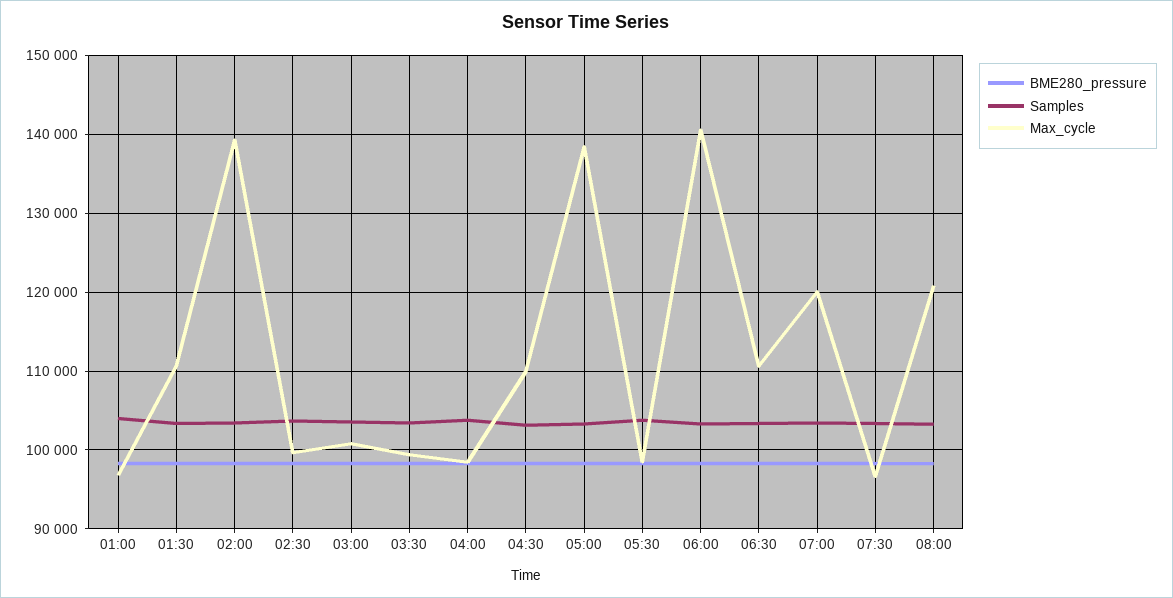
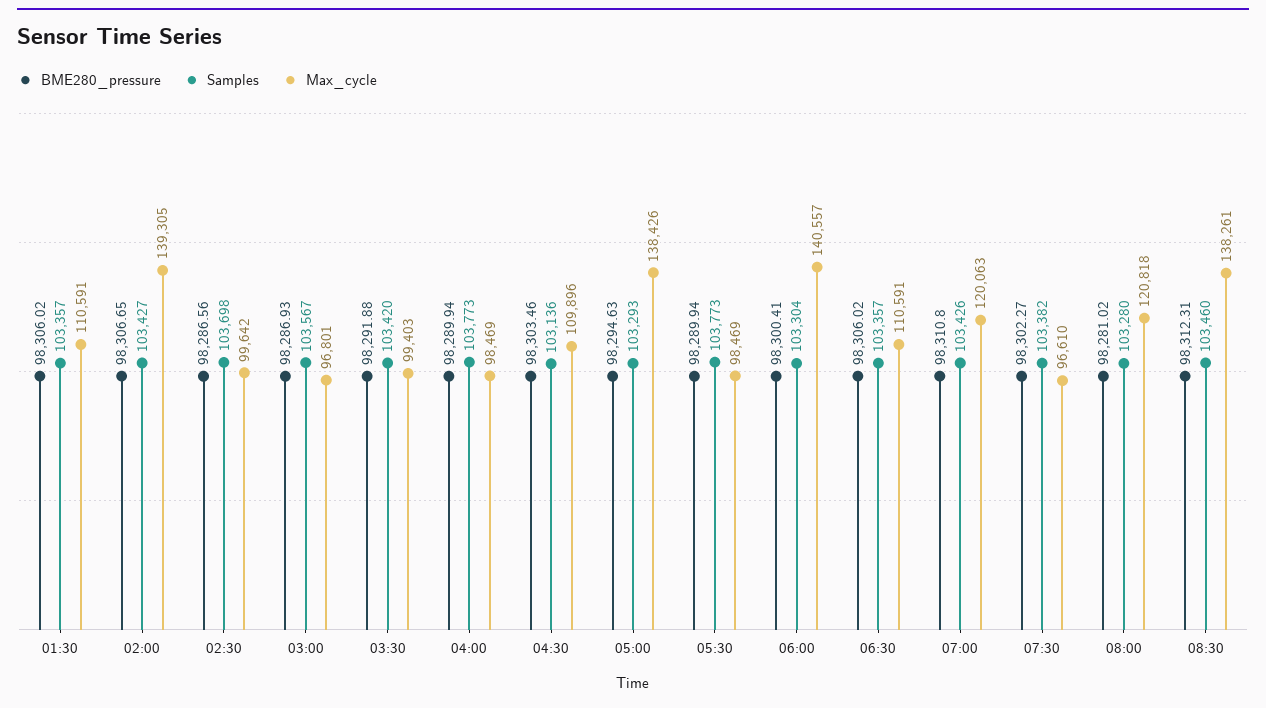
BME280_pressure, 01:00: 98000 -> none
Samples, 01:00: 104000 -> none
Max_cycle, 01:00: 97000 -> none
Max_cycle, 03:00: 101000 -> 96801
BME280_pressure, 08:30: none -> 98312.31
Samples, 08:30: none -> 103460
Max_cycle, 08:30: none -> 138261

